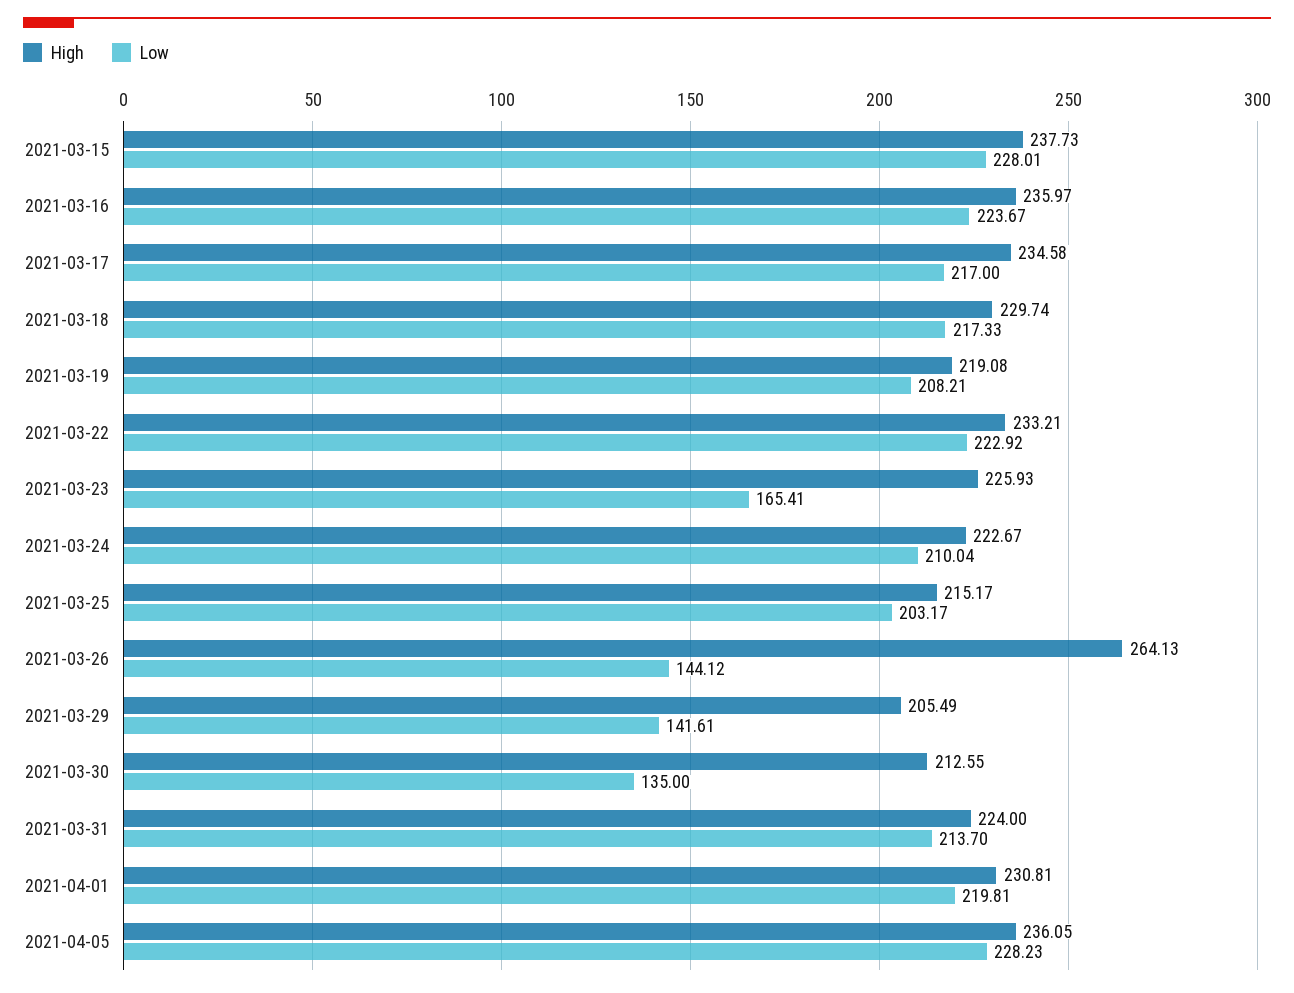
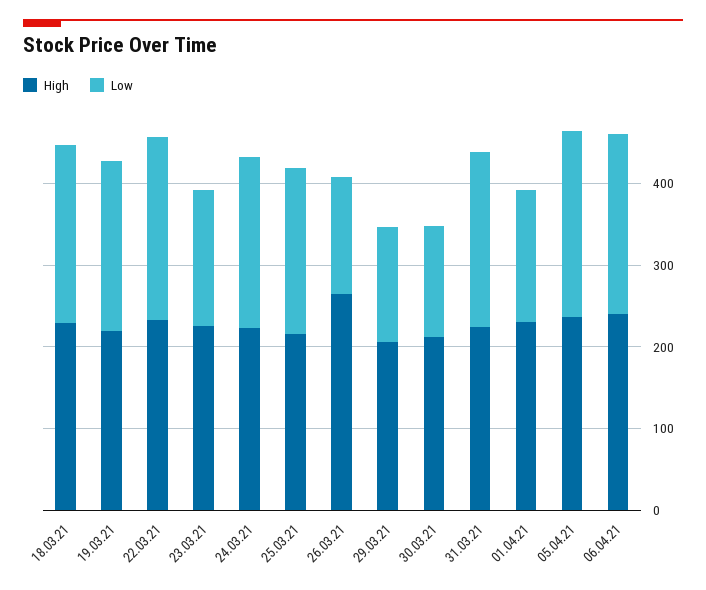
High, 2021-03-15: 237.73 -> none
Low, 2021-03-15: 228.01 -> none
High, 2021-03-16: 235.97 -> none
Low, 2021-03-16: 223.67 -> none
High, 2021-03-17: 234.58 -> none
Low, 2021-03-17: 217 -> none
Low, 2021-04-01: 219.81 -> 160
High, 06.04.21: none -> 240
Low, 06.04.21: none -> 220

